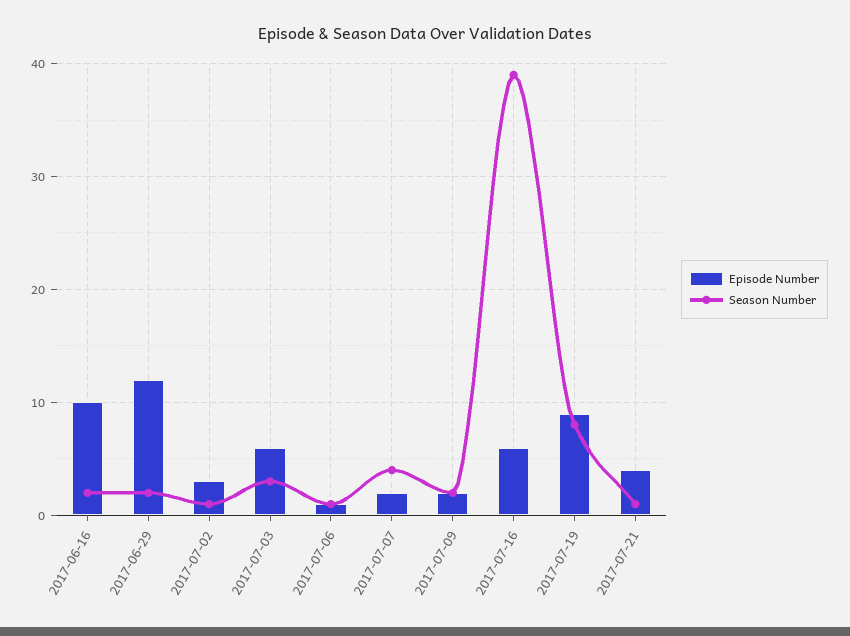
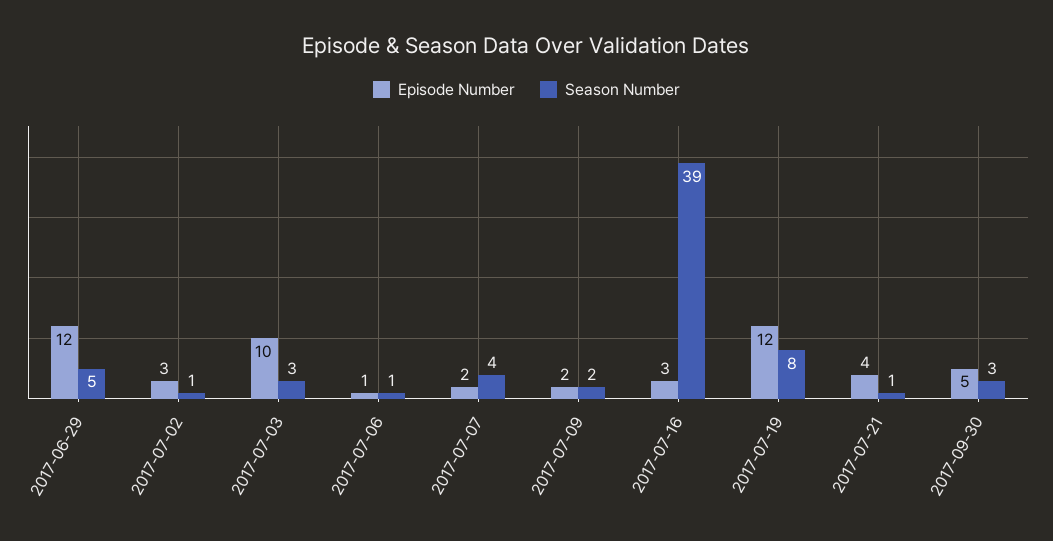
Episode Number, 2017-06-16: 10 -> none
Season Number, 2017-06-16: 2 -> none
Season Number, 2017-06-29: 2 -> 5
Episode Number, 2017-07-03: 6 -> 10
Episode Number, 2017-07-16: 6 -> 3
Episode Number, 2017-07-19: 9 -> 12
Episode Number, 2017-09-30: none -> 5
Season Number, 2017-09-30: none -> 3

